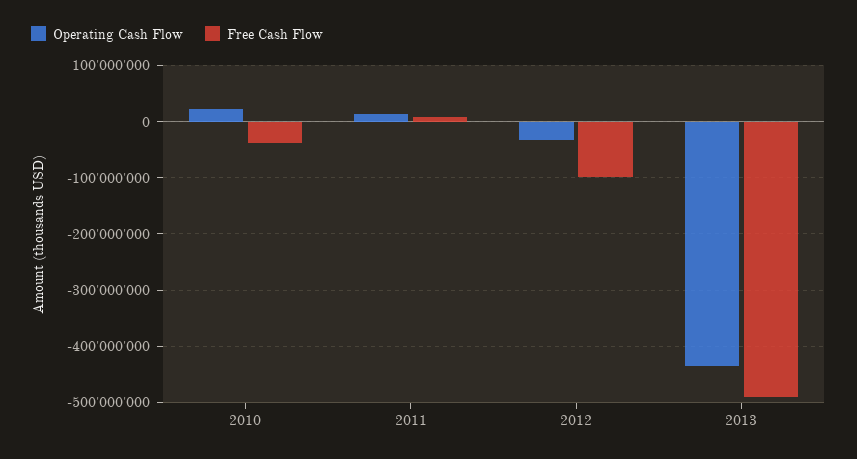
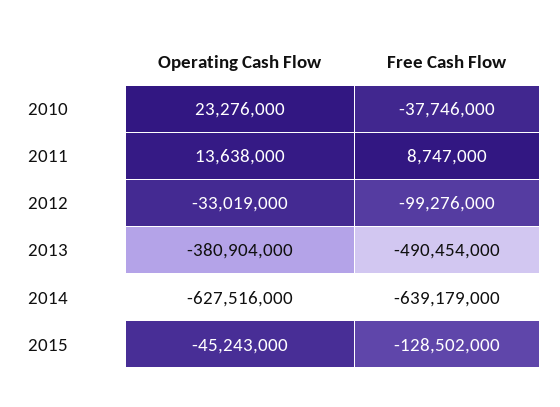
Operating Cash Flow, 2013: -440000000 -> -380904000
Operating Cash Flow, 2014: none -> -627516000
Free Cash Flow, 2014: none -> -639179000
Operating Cash Flow, 2015: none -> -45243000
Free Cash Flow, 2015: none -> -128502000

